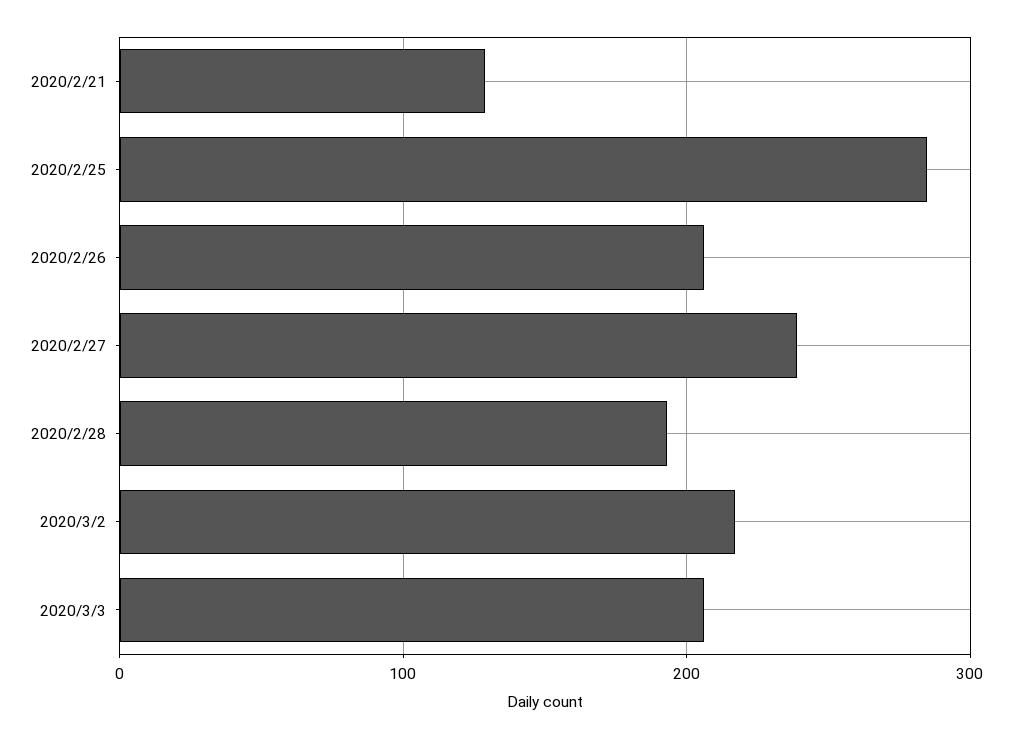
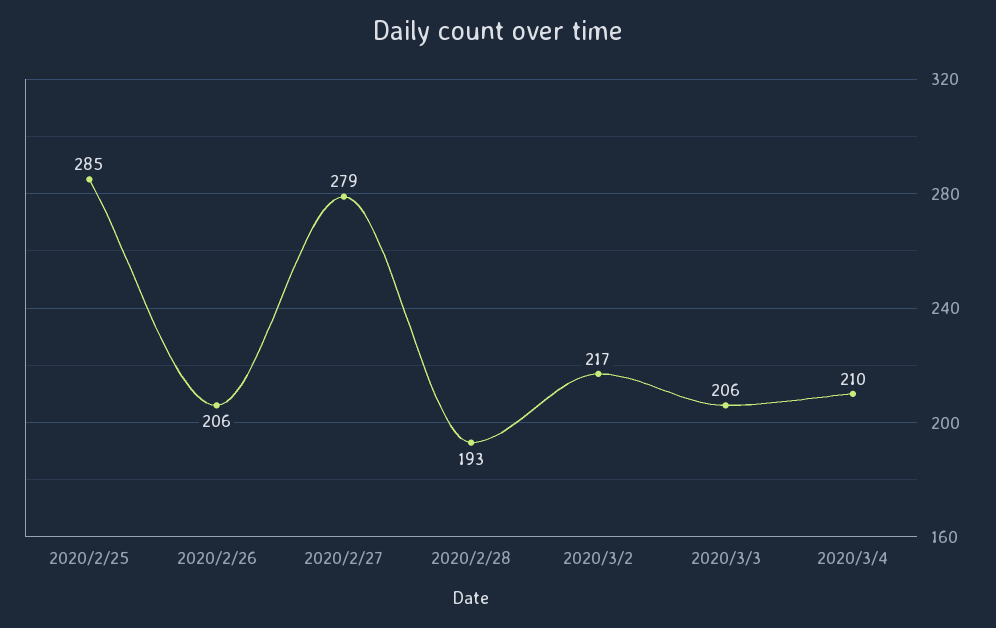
2020/2/21: 130 -> none
2020/2/27: 240 -> 279
2020/3/4: none -> 210

